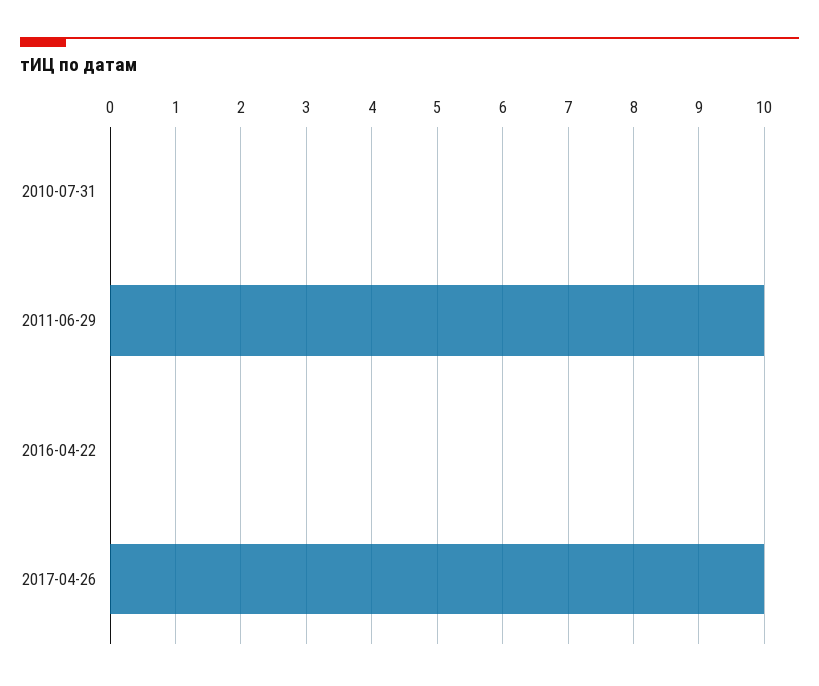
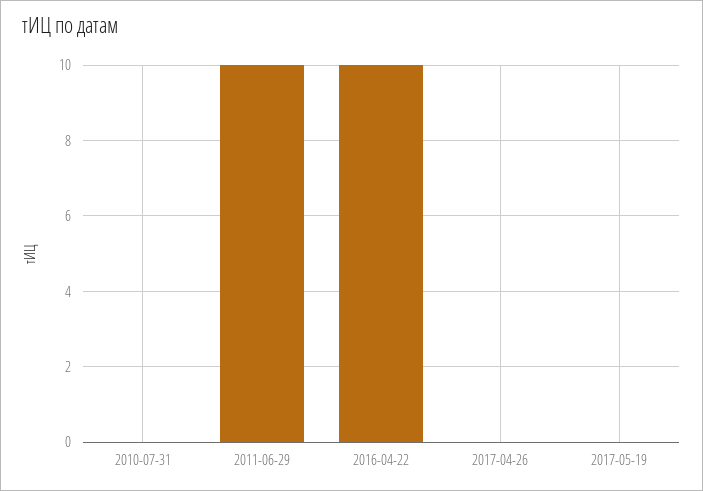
2016-04-22: 0 -> 10
2017-04-26: 10 -> 0
2017-05-19: none -> 0

